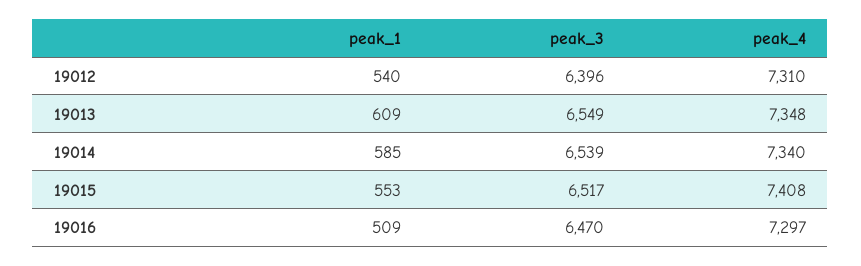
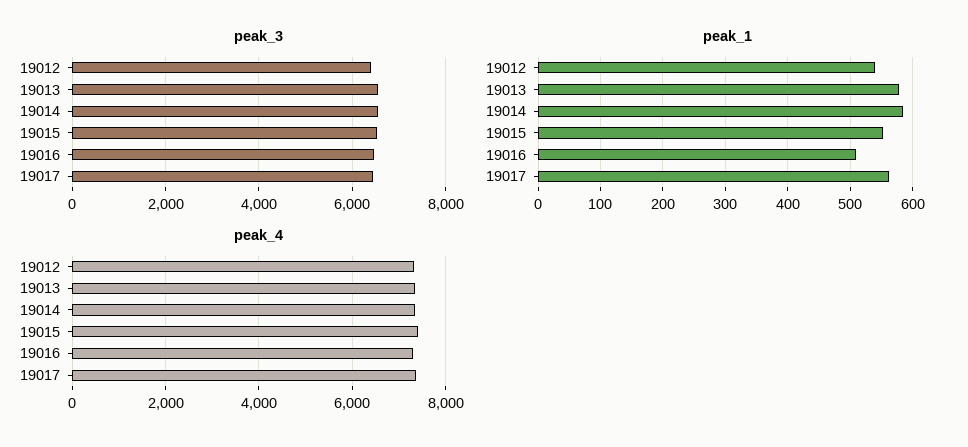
peak_1, 19013: 609 -> 580
peak_3, 19017: none -> 6400
peak_1, 19017: none -> 560
peak_4, 19017: none -> 7400

